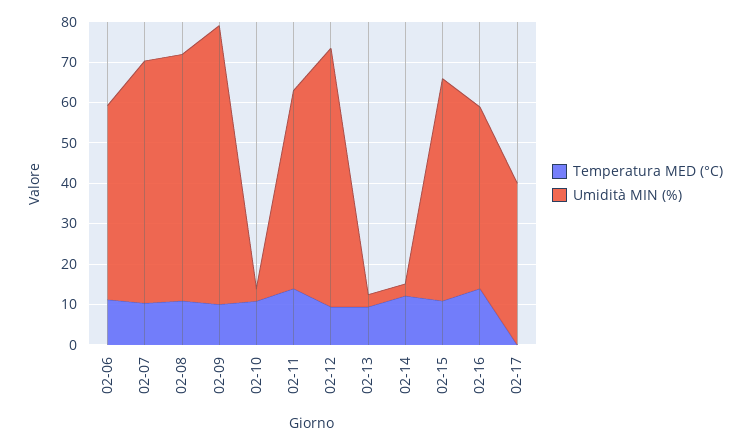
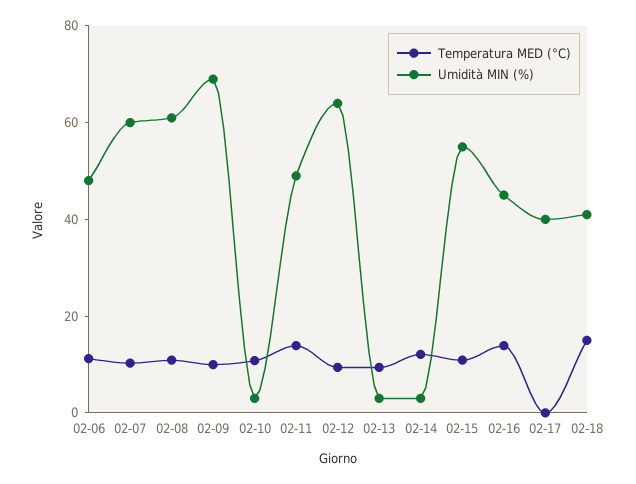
Temperatura MED (°C), 02-18: none -> 15
Umidità MIN (%), 02-18: none -> 40

